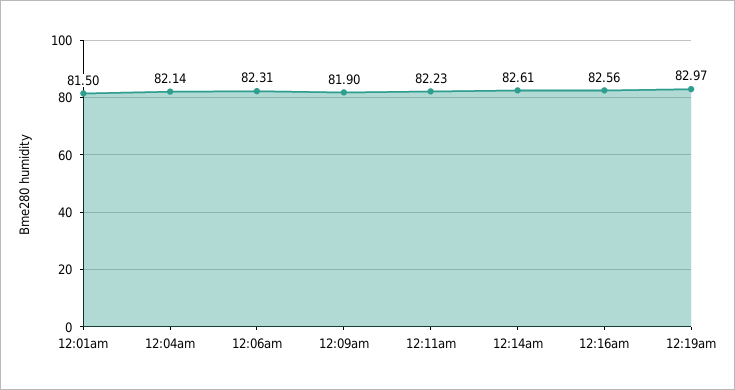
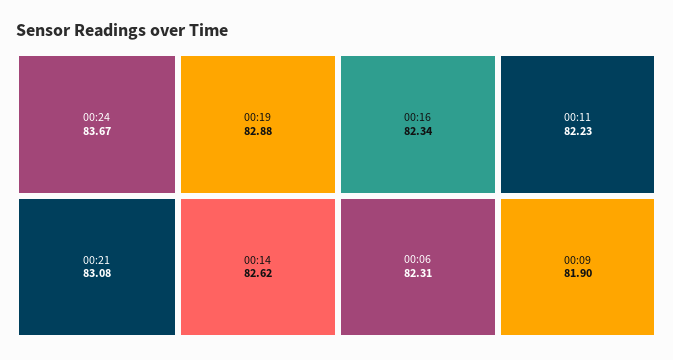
12:01am: 81.5 -> none
12:04am: 82.14 -> none
12:14am: 82.61 -> 82.62
12:16am: 82.56 -> 82.34
12:19am: 82.97 -> 82.88
00:24: none -> 83.67
00:21: none -> 83.08

